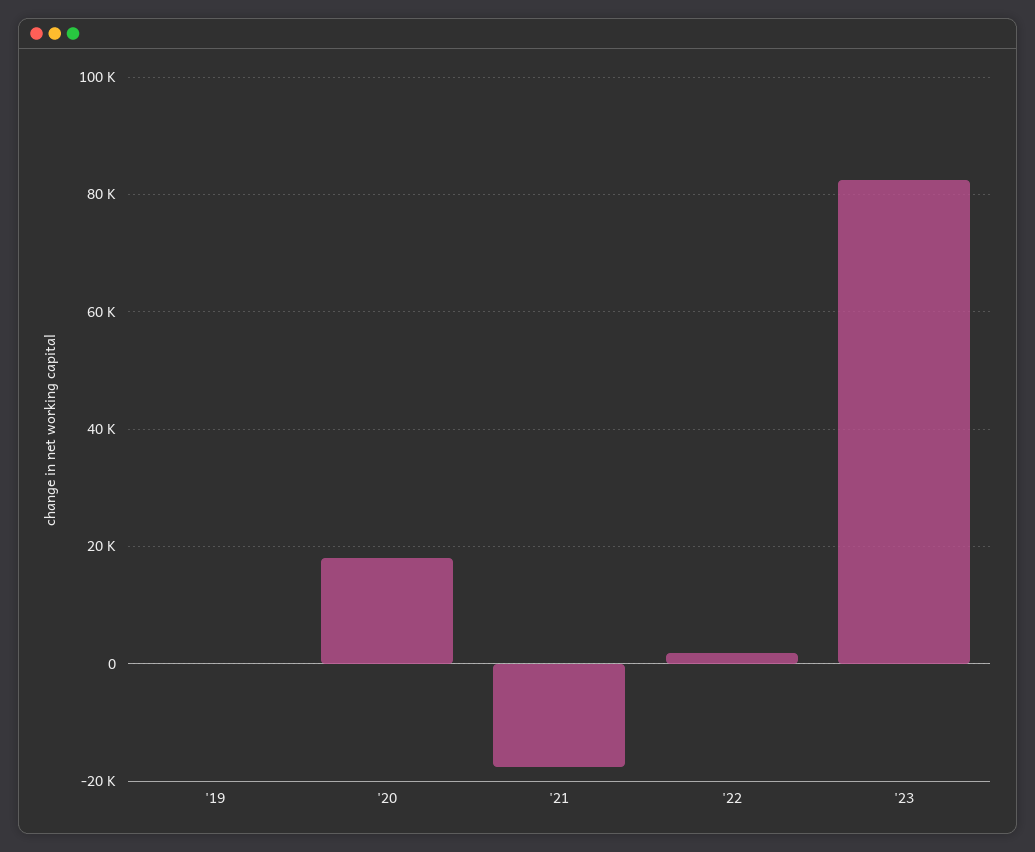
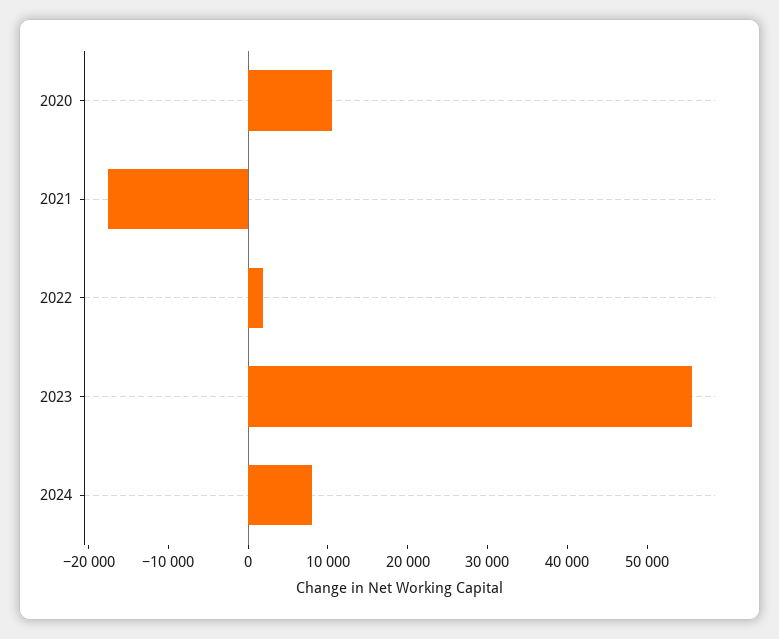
'19: 0 -> none
'20: 18000 -> 10000
'23: 82000 -> 56000
2024: none -> 8000

